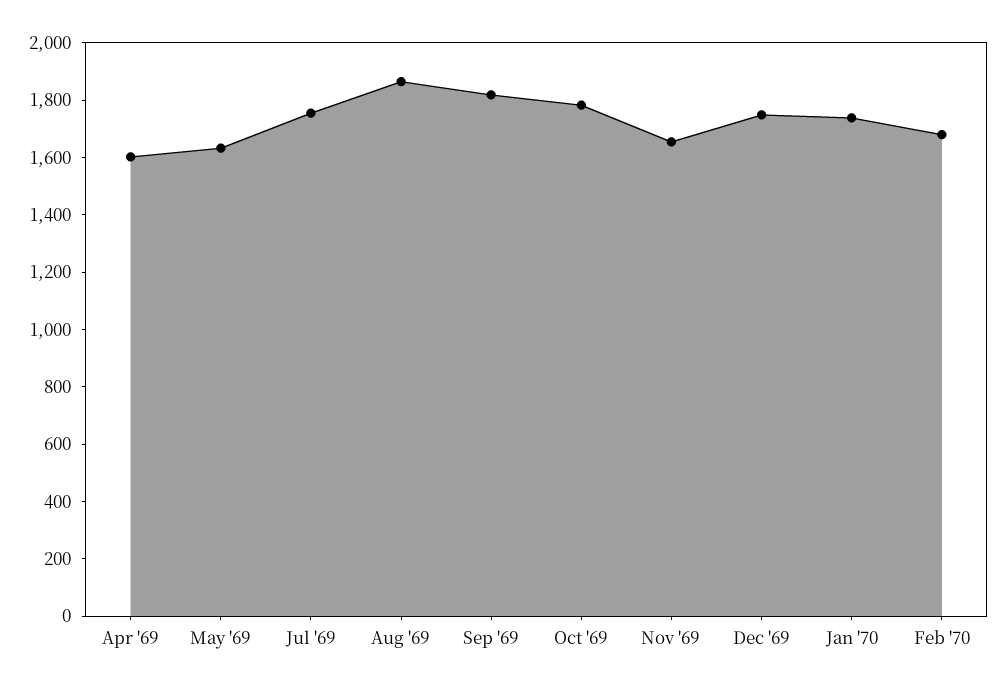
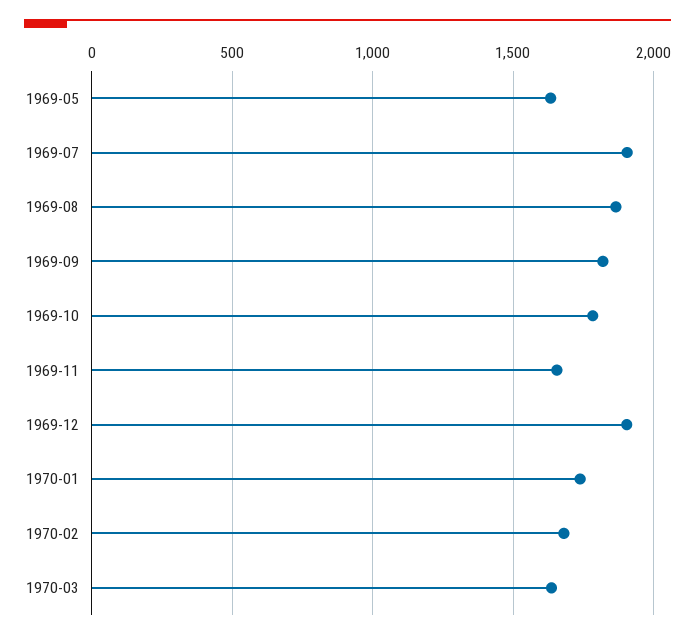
Apr '69: 1600 -> none
Jul '69: 1750 -> 1900
Dec '69: 1750 -> 1900
1970-03: none -> 1650

